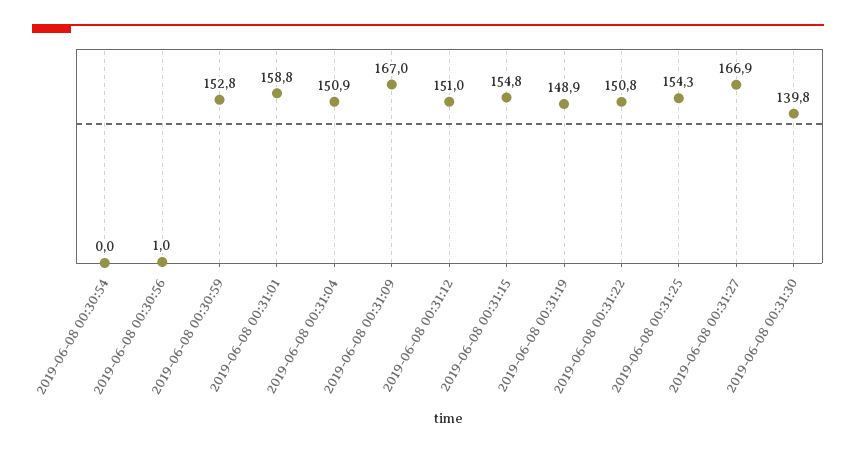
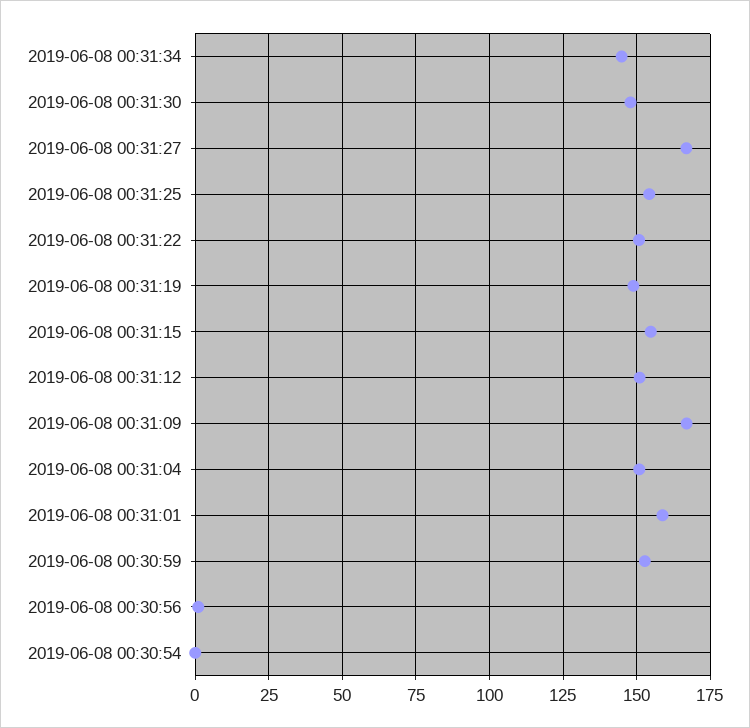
2019-06-08 00:31:30: 139.8 -> 147.5
2019-06-08 00:31:34: none -> 145

